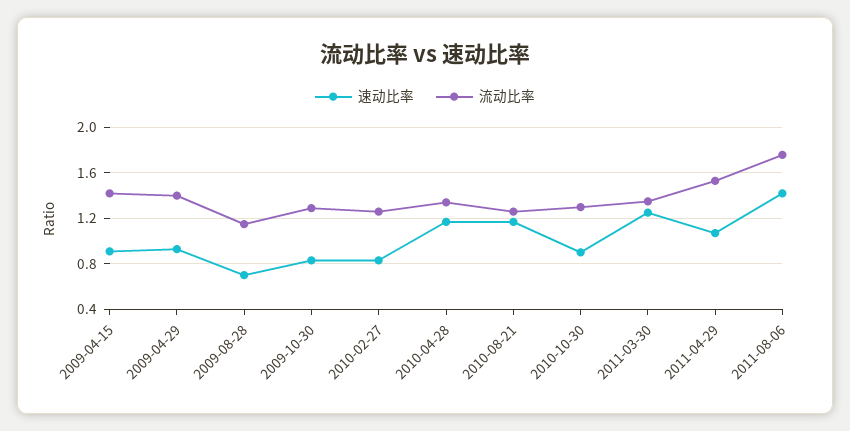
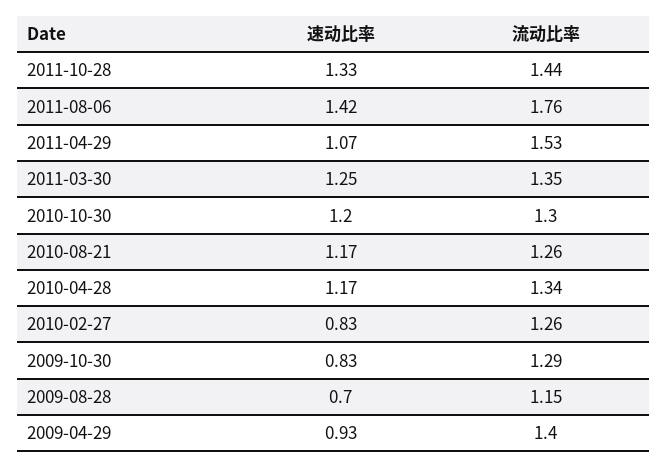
速动比率, 2009-04-15: 0.9 -> none
流动比率, 2009-04-15: 1.4 -> none
速动比率, 2010-10-30: 0.9 -> 1.2
速动比率, 2011-10-28: none -> 1.33
流动比率, 2011-10-28: none -> 1.44

